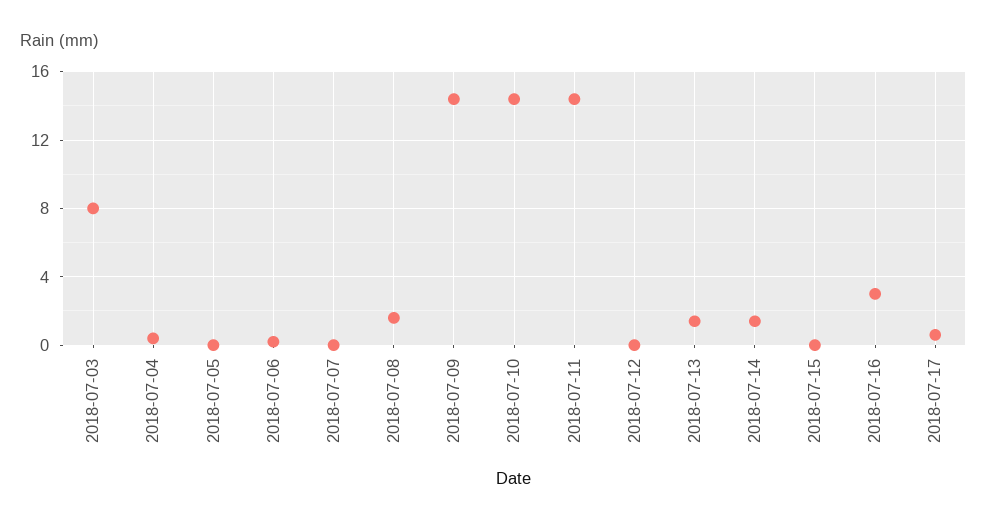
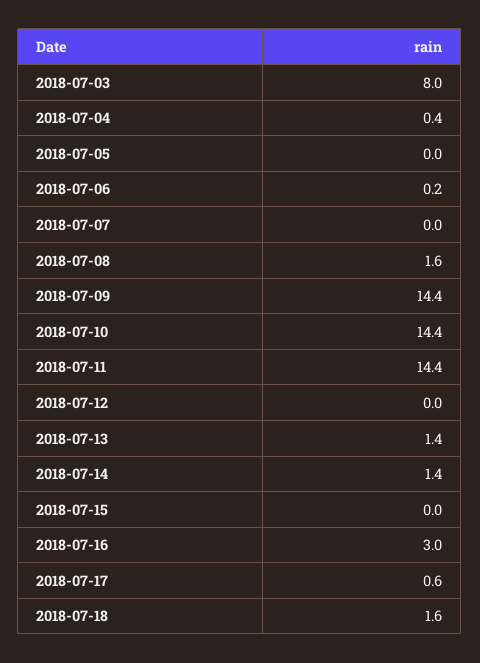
2018-07-18: none -> 1.6

